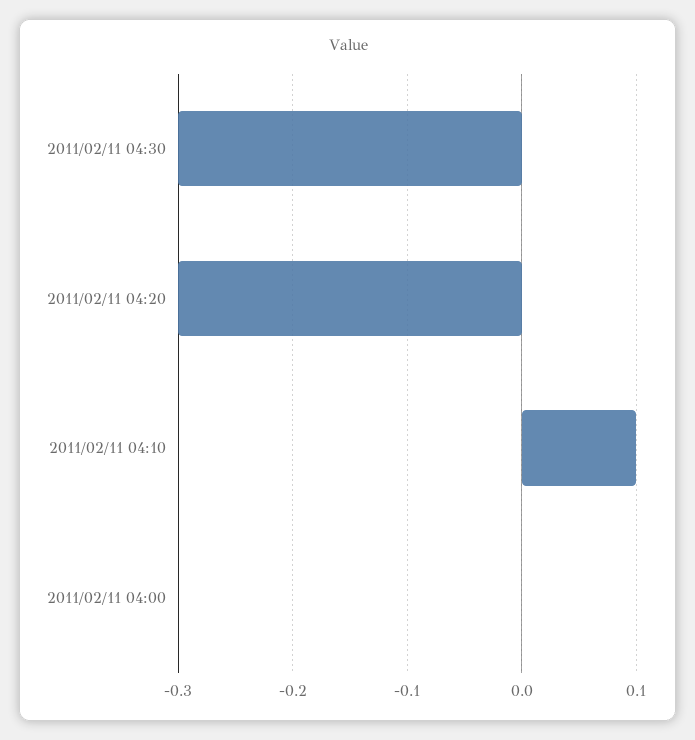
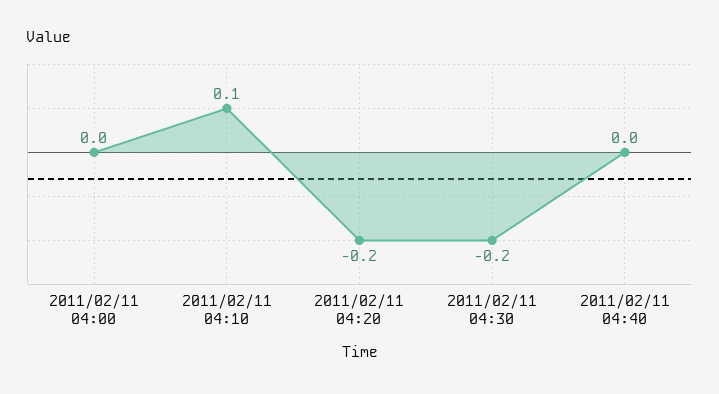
2011/02/11 04:30: -0.3 -> -0.2
2011/02/11 04:20: -0.3 -> -0.2
2011/02/11 04:40: none -> 0

